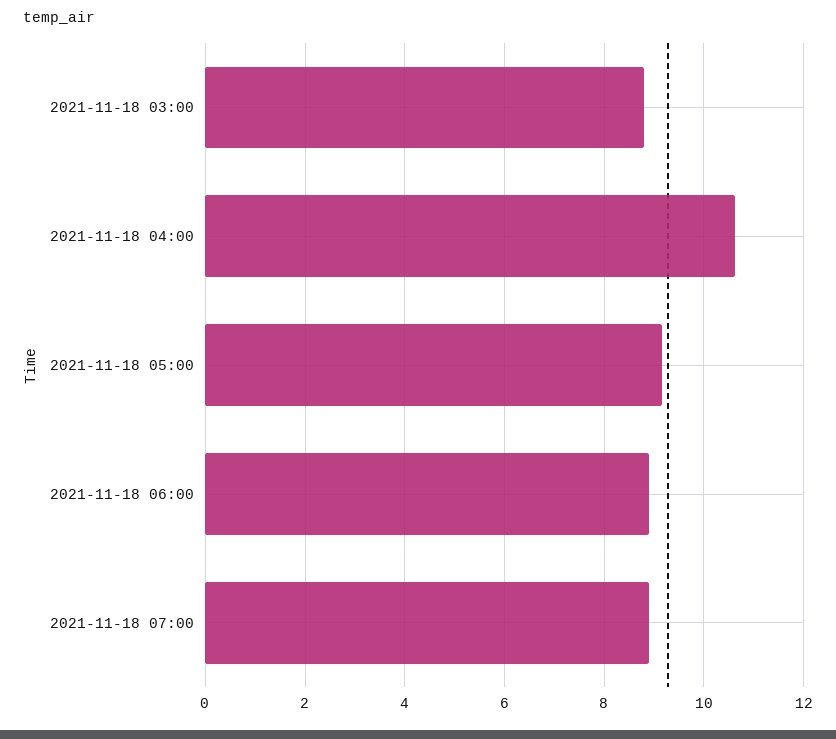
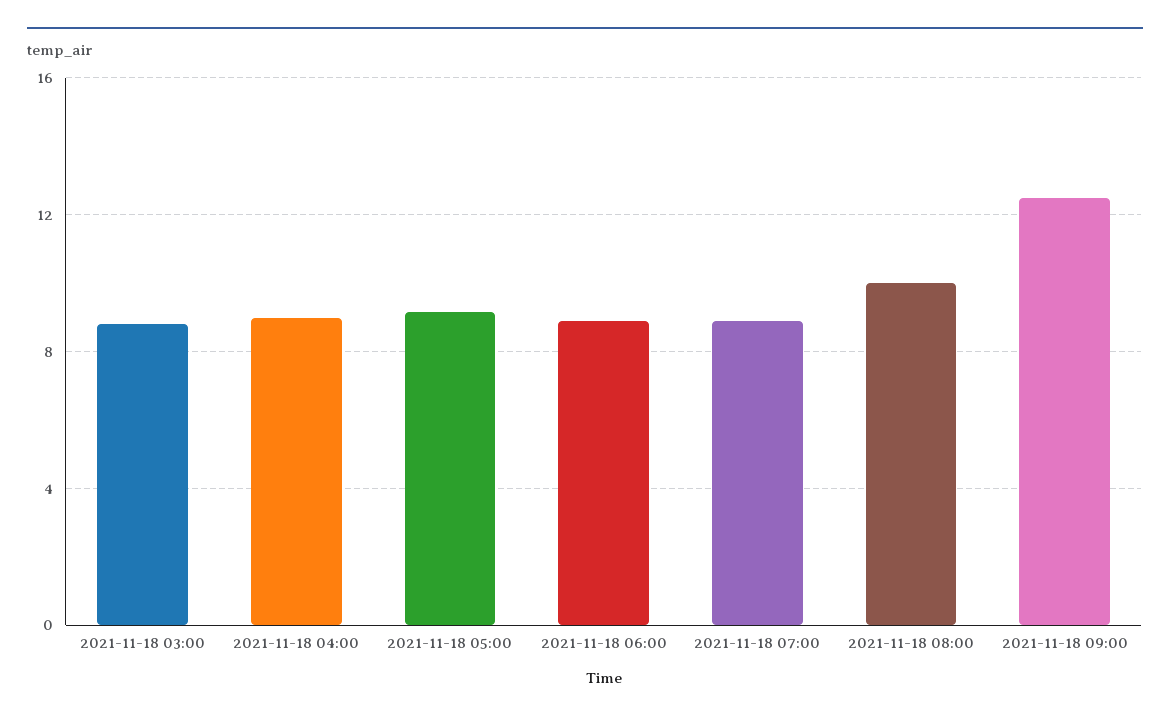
2021-11-18 04:00: 10.6 -> 9
2021-11-18 08:00: none -> 10
2021-11-18 09:00: none -> 12.5

